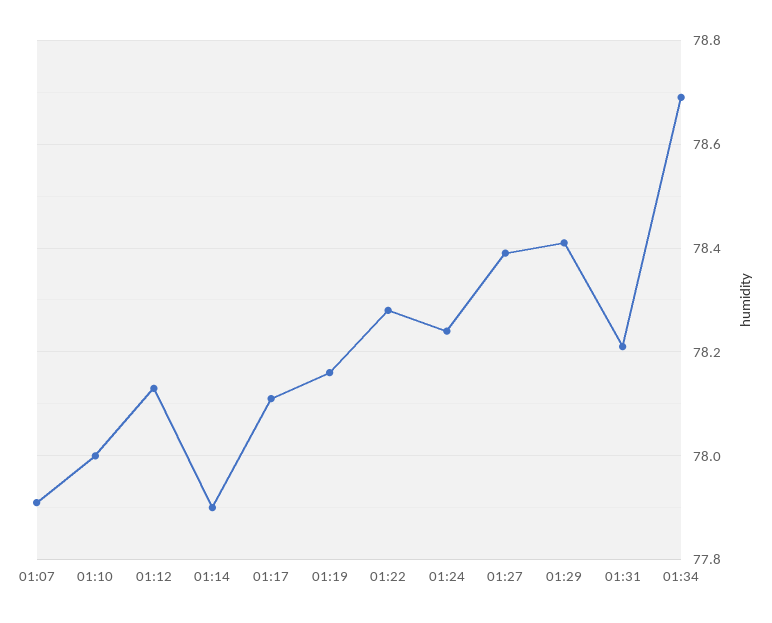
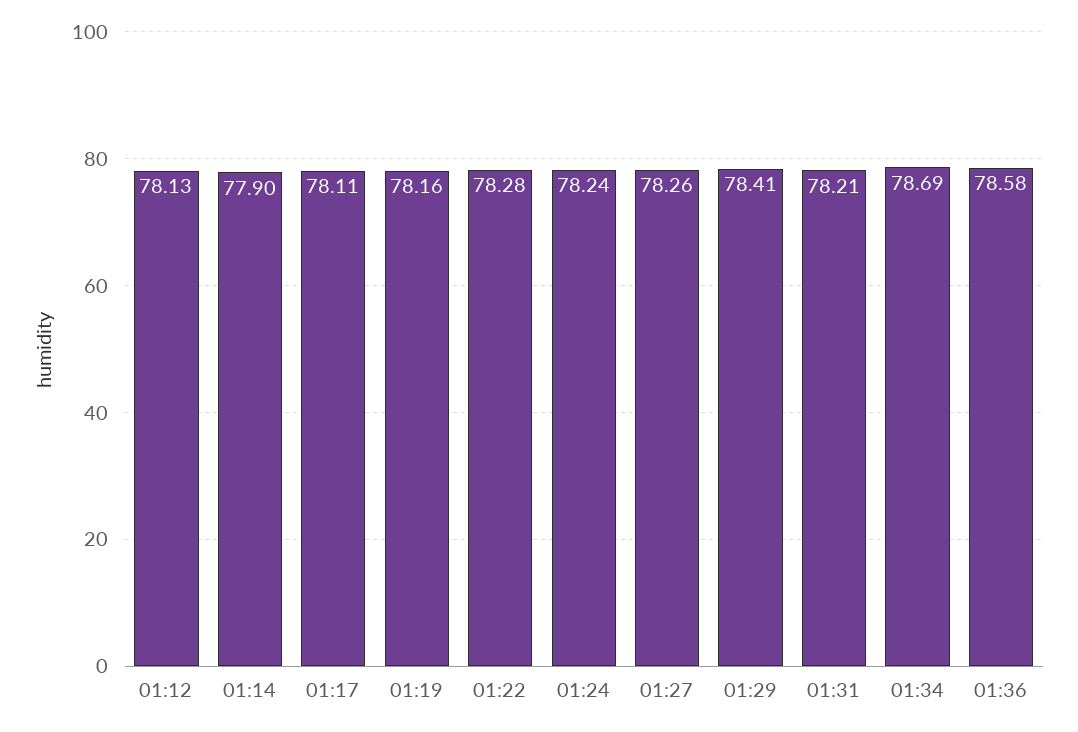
01:07: 77.9 -> none
01:10: 78 -> none
01:27: 78.4 -> 78.26
01:36: none -> 78.58

